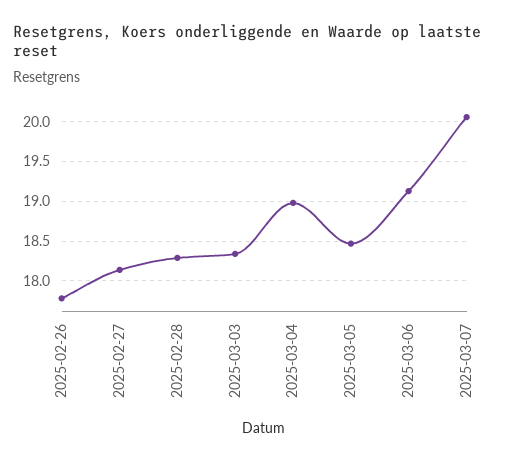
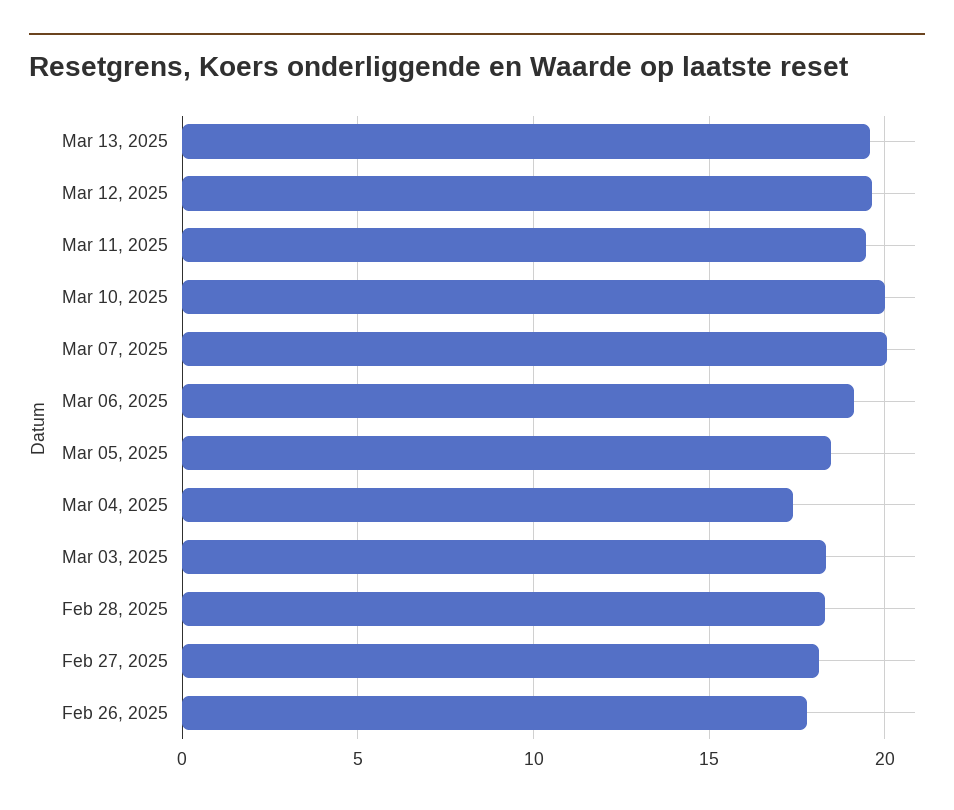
2025-03-04: 19 -> 17.5
Mar 13, 2025: none -> 19.5
Mar 12, 2025: none -> 19.5
Mar 11, 2025: none -> 19.5
Mar 10, 2025: none -> 20

